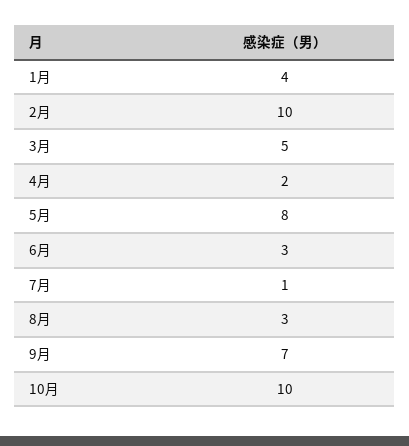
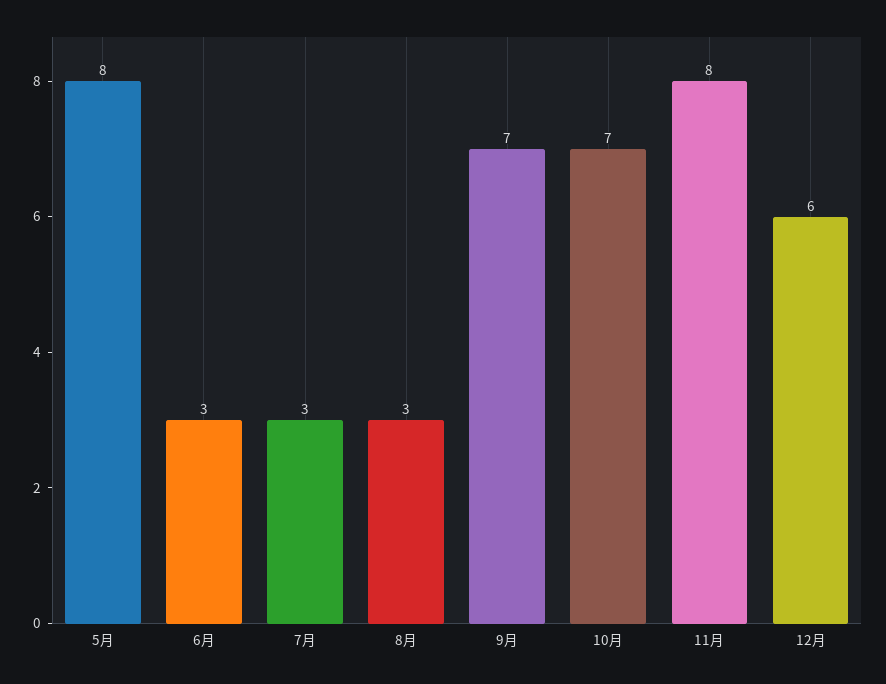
1月: 4 -> none
2月: 10 -> none
3月: 5 -> none
4月: 2 -> none
7月: 1 -> 3
10月: 10 -> 7
11月: none -> 8
12月: none -> 6

